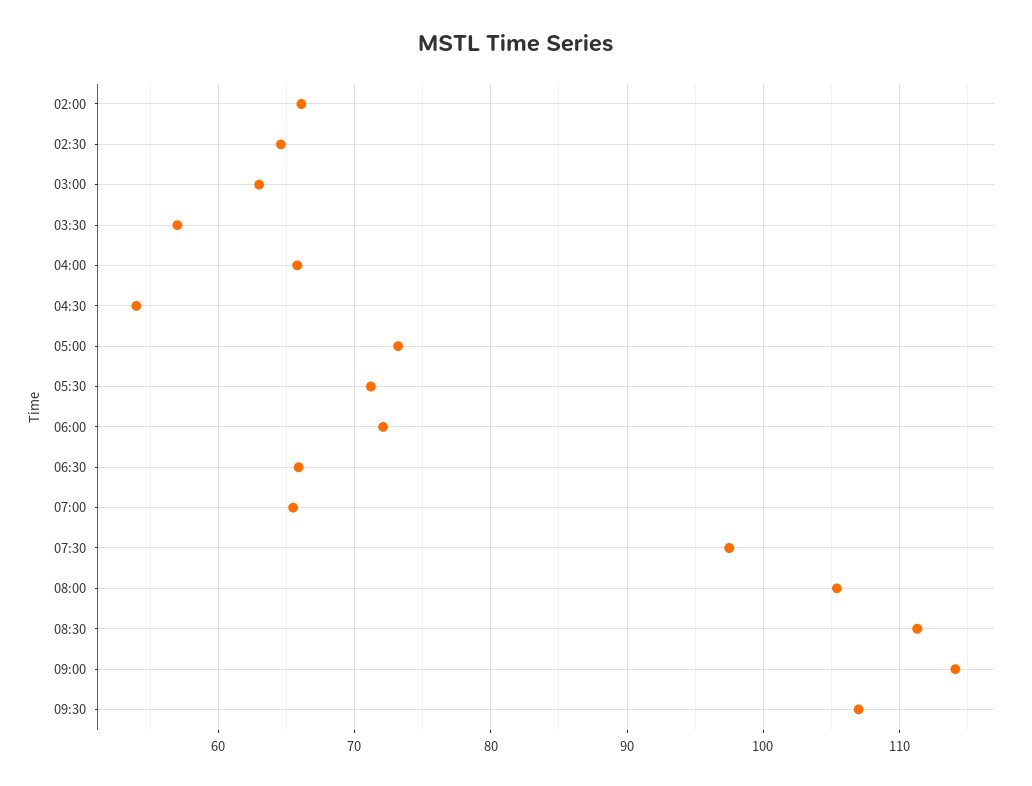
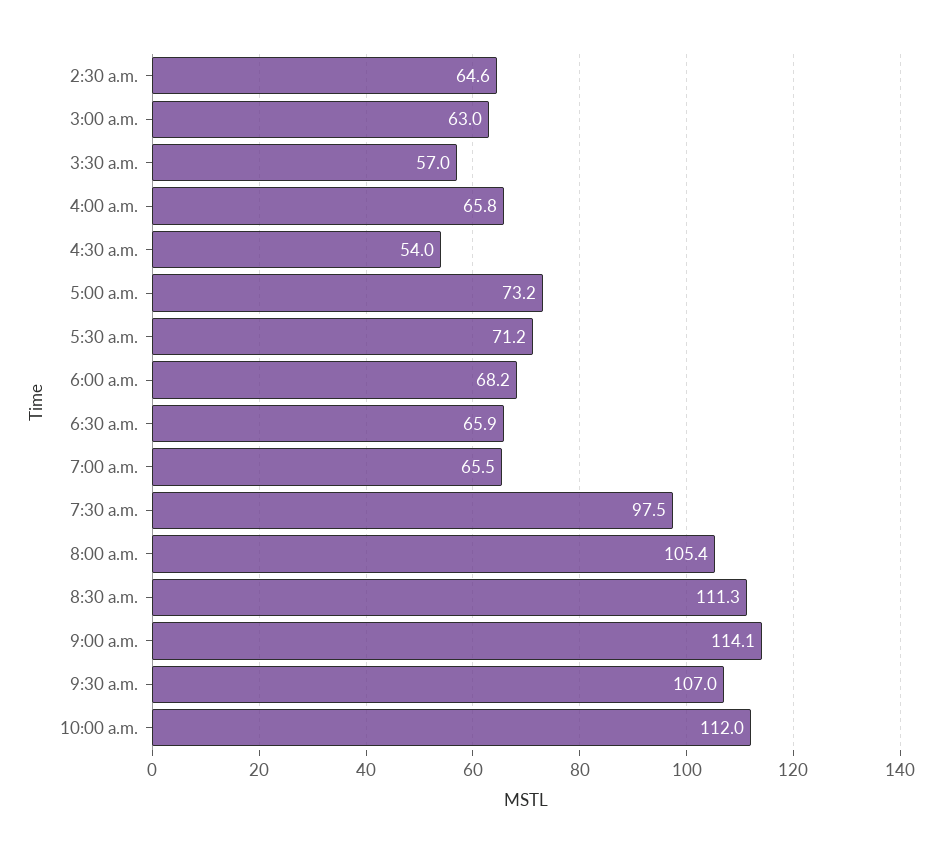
02:00: 66 -> none
06:00: 72 -> 68.2
10:00 a.m.: none -> 112

